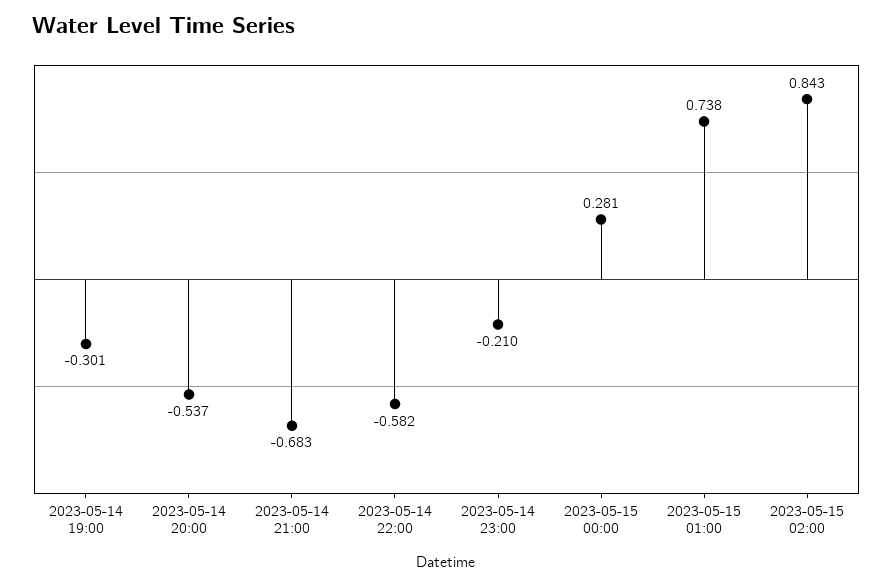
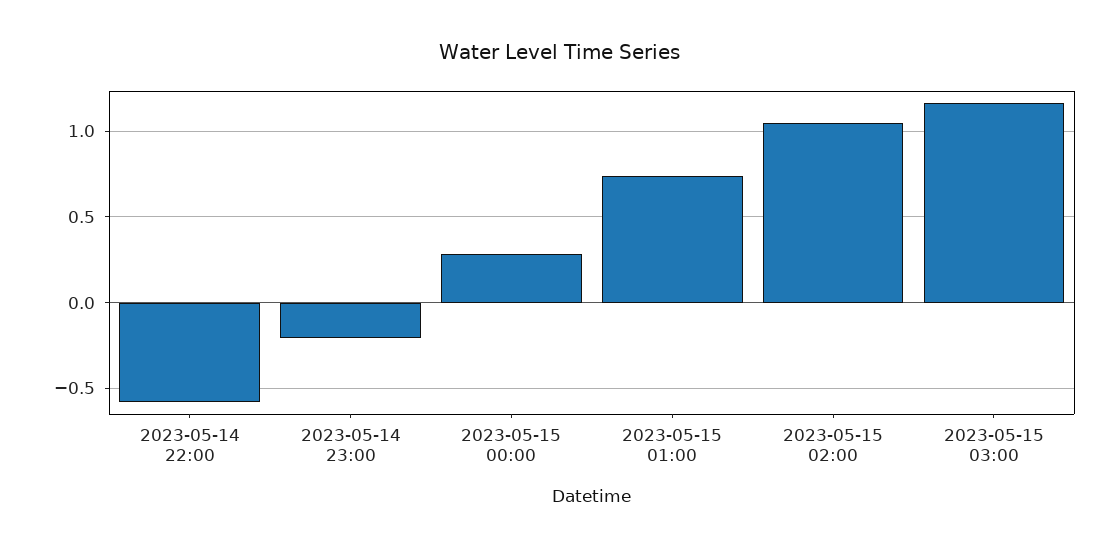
2023-05-14 19:00: -0.301 -> none
2023-05-14 20:00: -0.537 -> none
2023-05-14 21:00: -0.683 -> none
2023-05-15 02:00: 0.843 -> 1.05
2023-05-15 03:00: none -> 1.15

